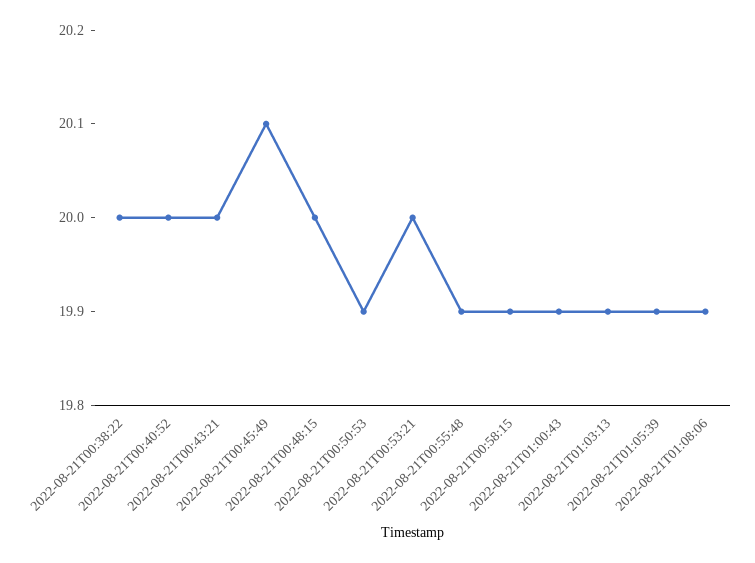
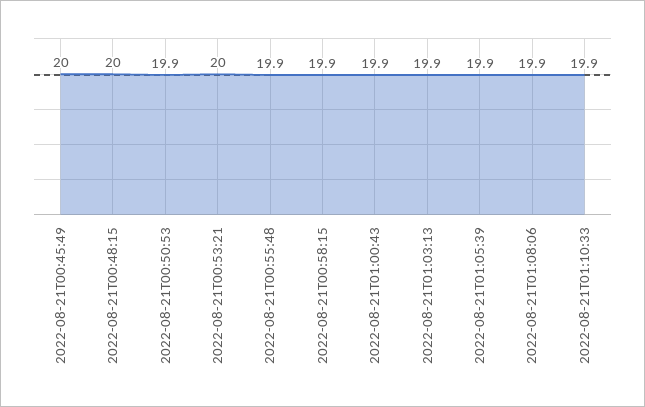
2022-08-21T00:38:22: 20 -> none
2022-08-21T00:40:52: 20 -> none
2022-08-21T00:43:21: 20 -> none
2022-08-21T00:45:49: 20.1 -> 20
2022-08-21T01:10:33: none -> 19.9

